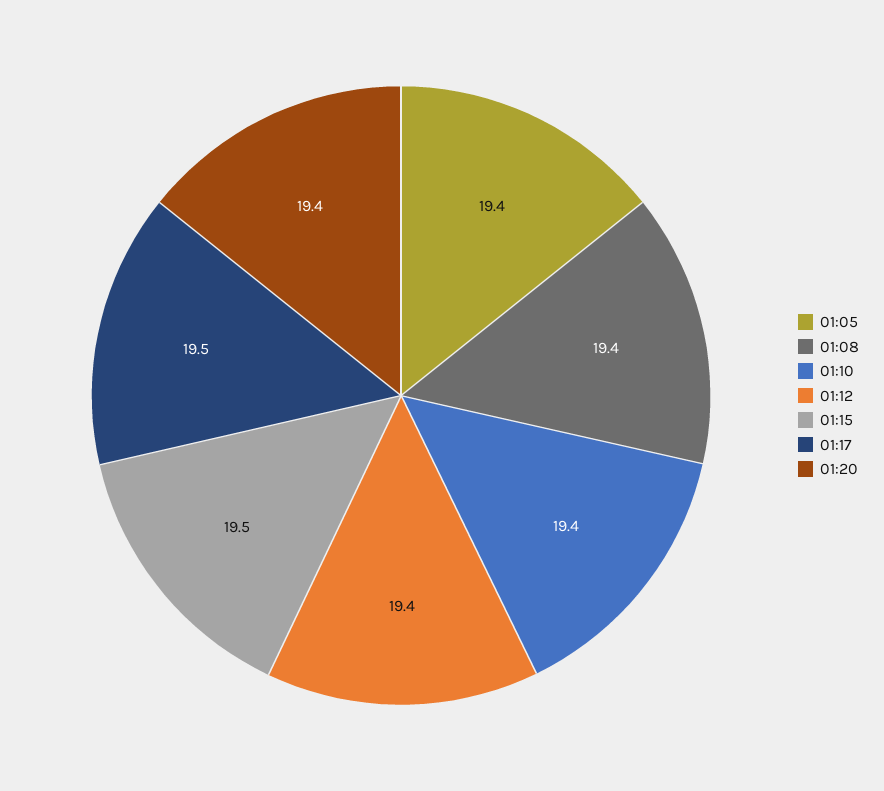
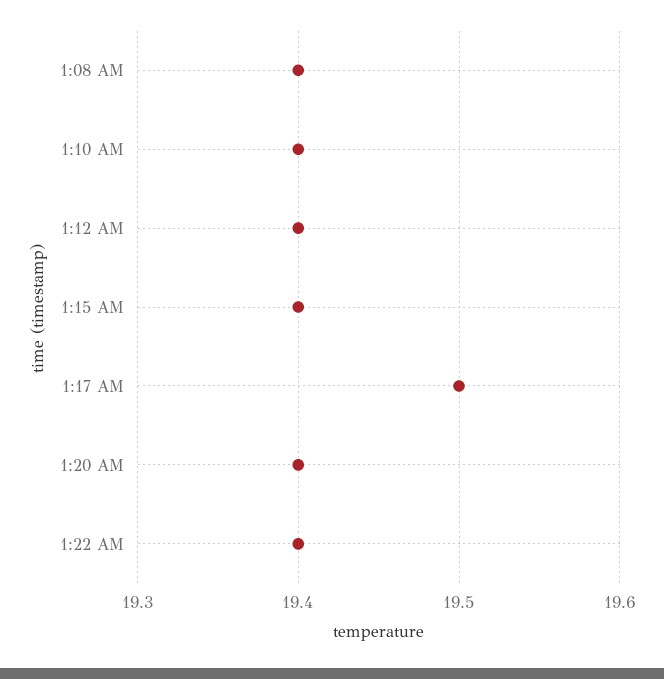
01:05: 19.4 -> none
01:15: 19.5 -> 19.4
1:22 AM: none -> 19.4

